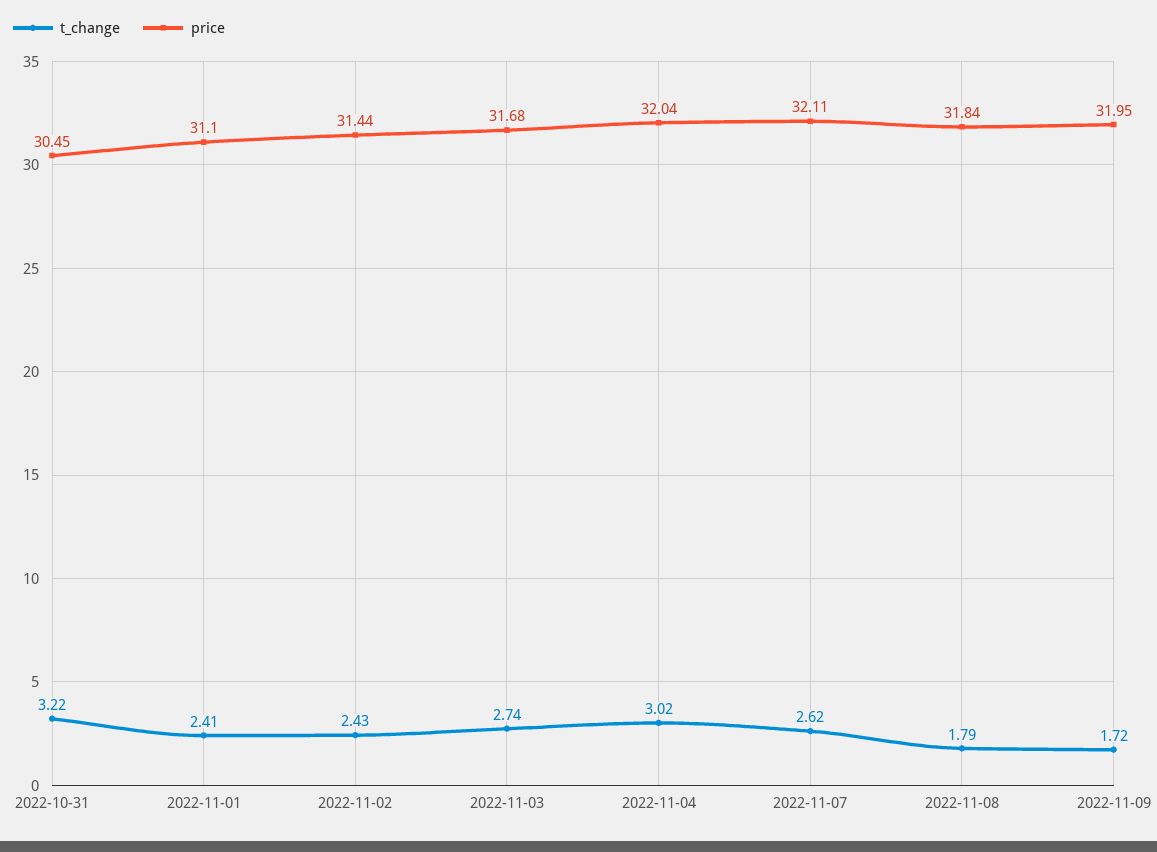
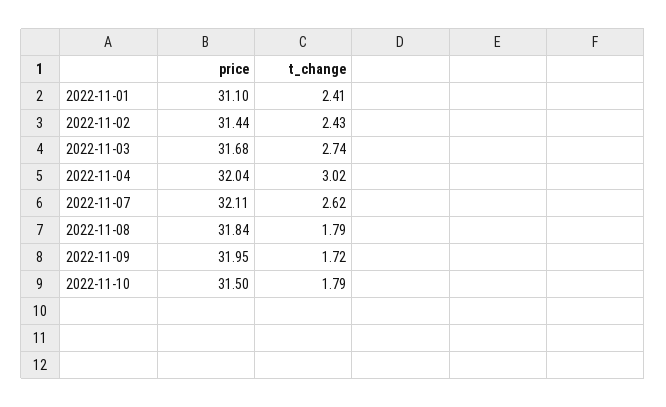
t_change, 2022-10-31: 3.22 -> none
price, 2022-10-31: 30.45 -> none
price, 2022-11-10: none -> 31.5
t_change, 2022-11-10: none -> 1.79

